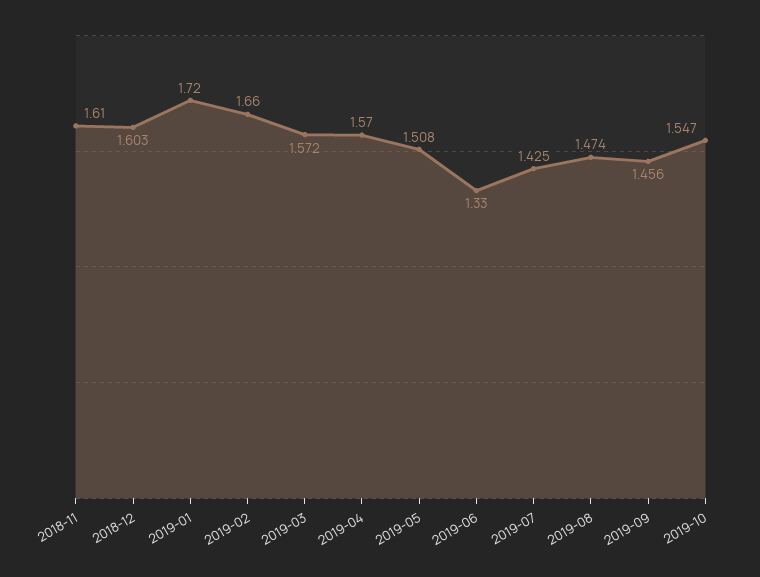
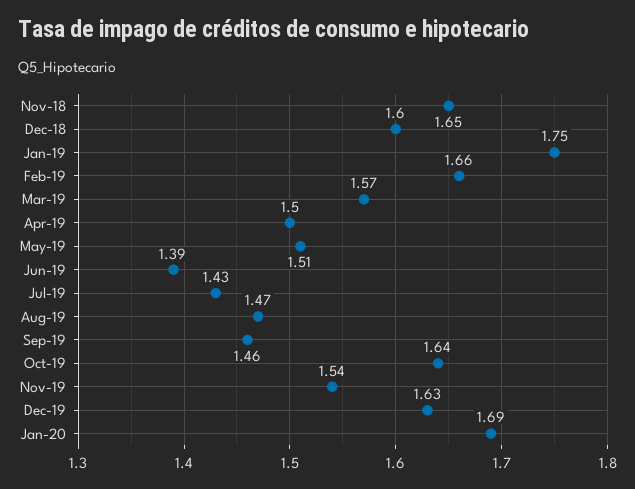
2018-11: 1.61 -> 1.65
2019-01: 1.72 -> 1.75
2019-04: 1.57 -> 1.5
2019-06: 1.33 -> 1.39
2019-10: 1.547 -> 1.64
Nov-19: none -> 1.54
Dec-19: none -> 1.63
Jan-20: none -> 1.69

